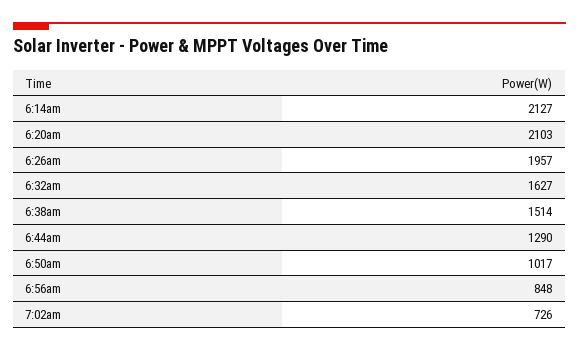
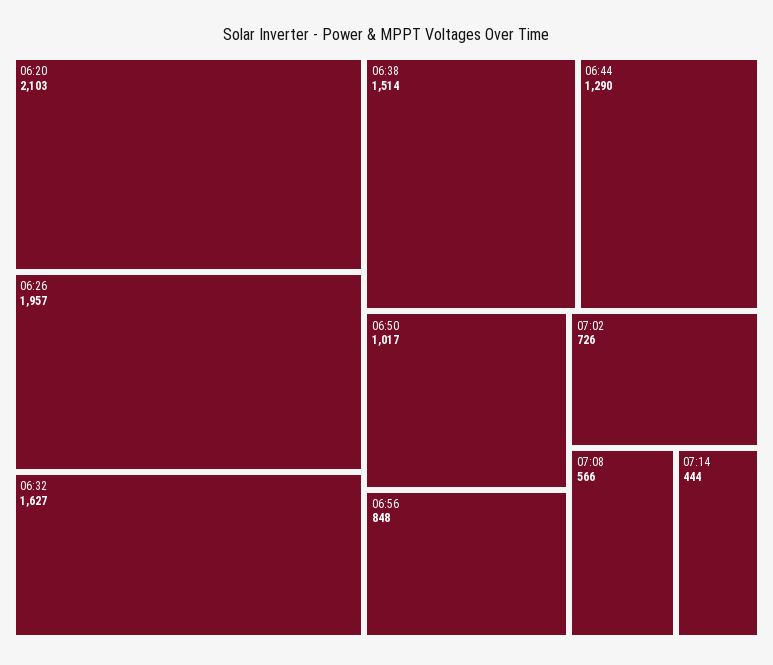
6:14am: 2127 -> none
07:08: none -> 566
07:14: none -> 444

